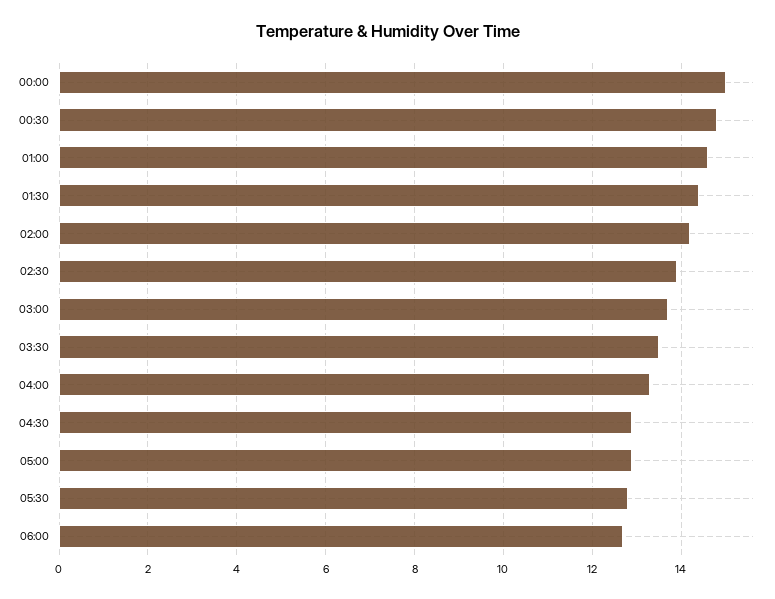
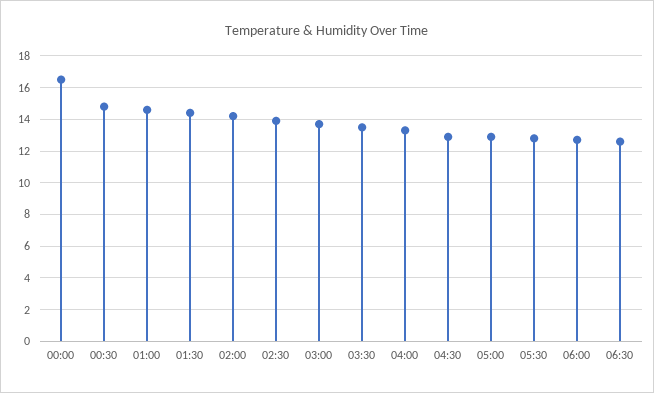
00:00: 15 -> 16.5
06:30: none -> 12.5

